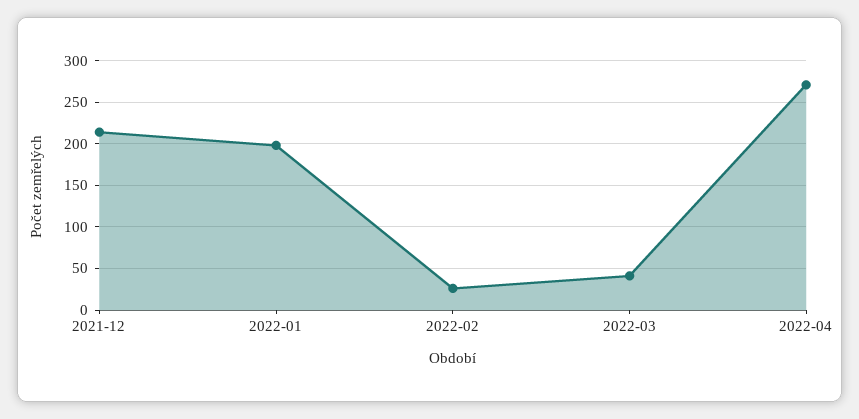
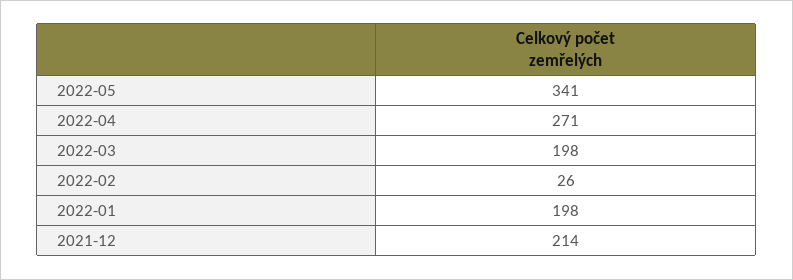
2022-03: 40 -> 198
2022-05: none -> 341

